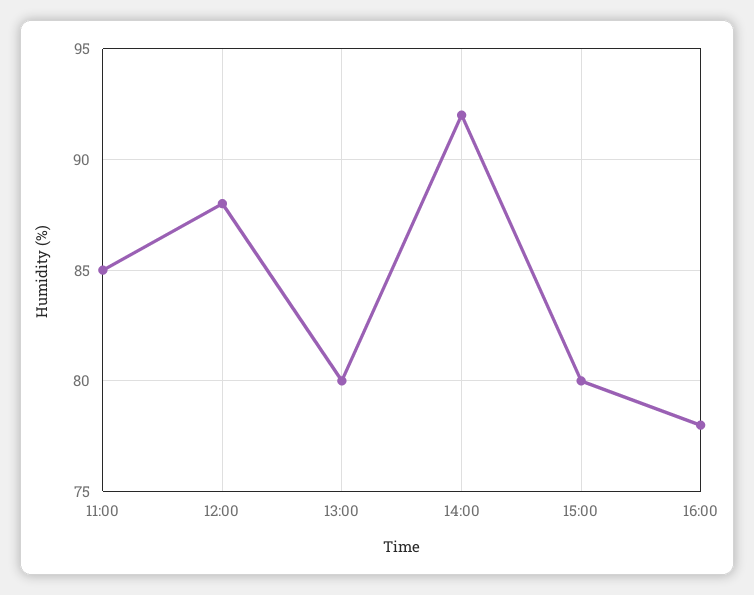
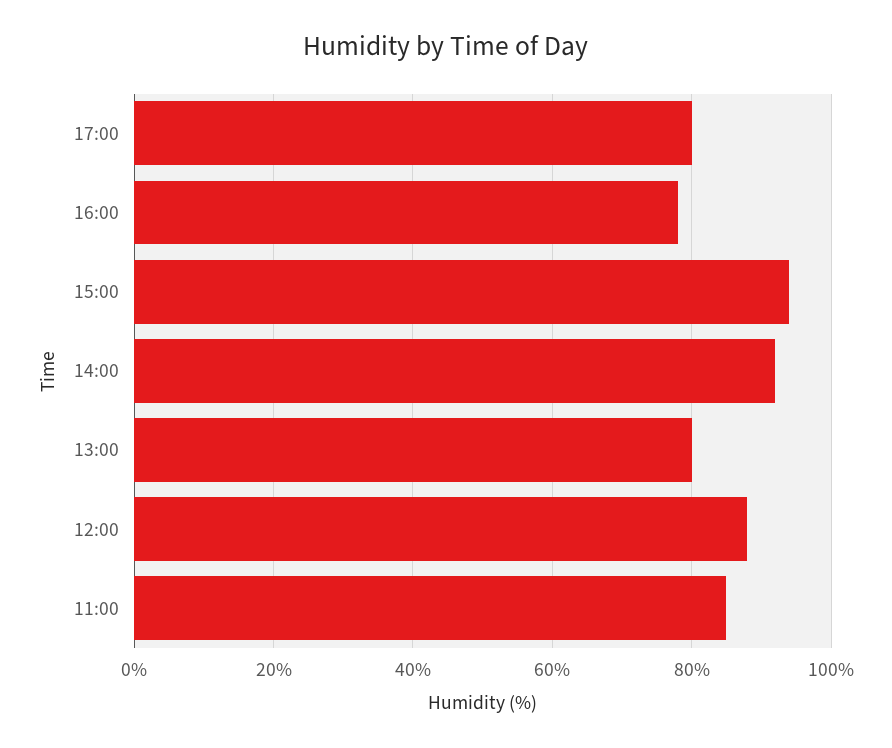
15:00: 80 -> 95
17:00: none -> 80

